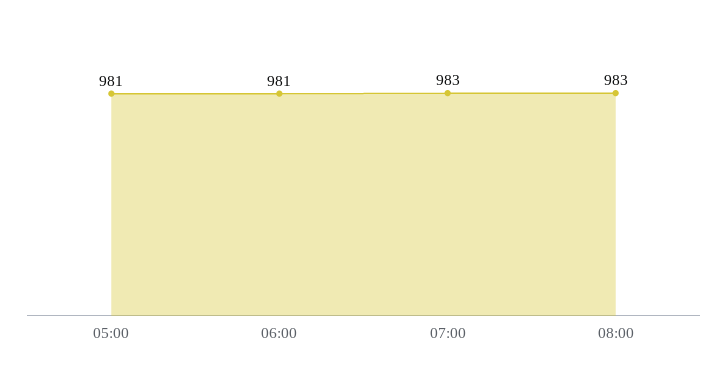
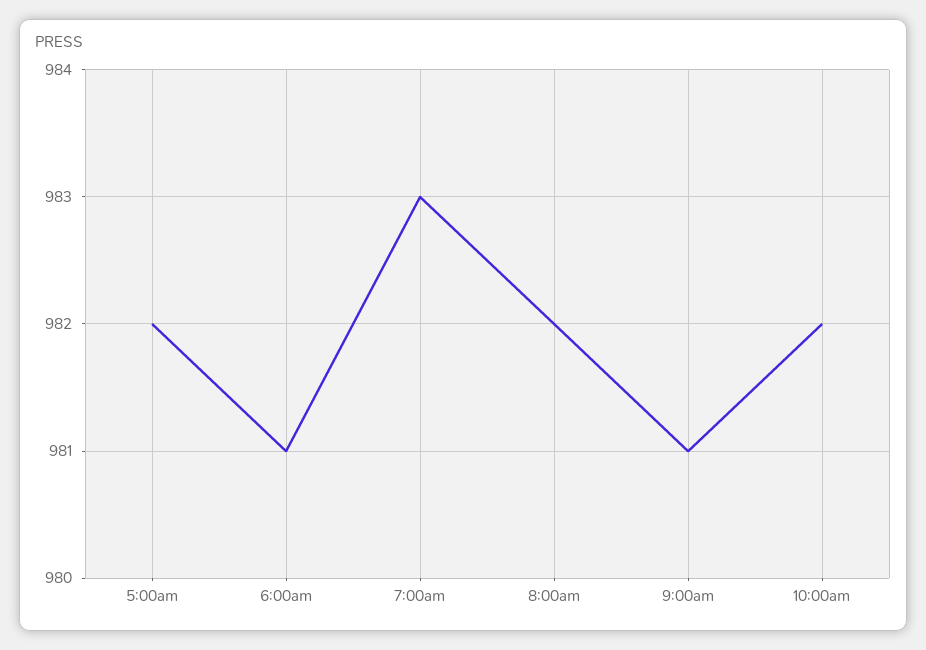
05:00: 981 -> 982
08:00: 983 -> 982
9:00am: none -> 981
10:00am: none -> 982

